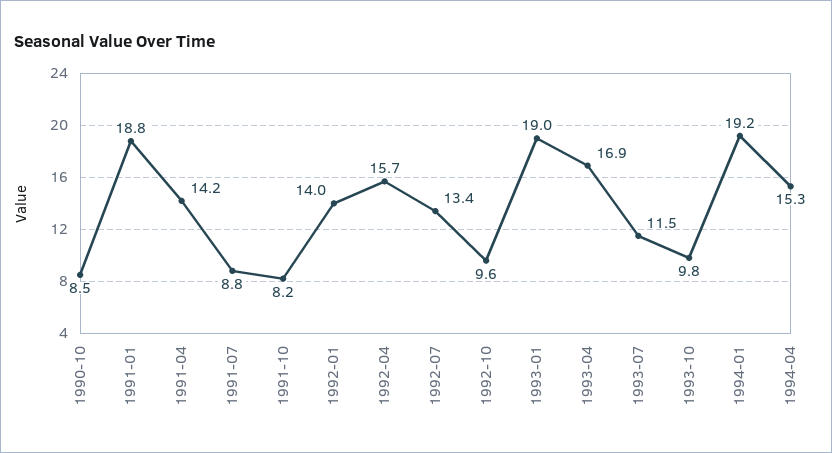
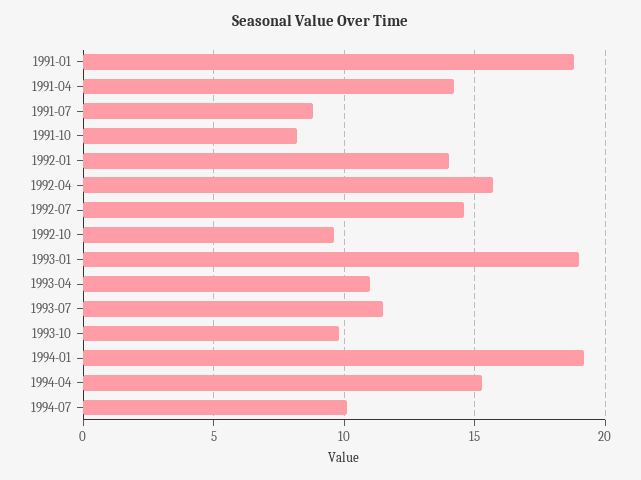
1990-10: 8.5 -> none
1992-07: 13.4 -> 14.5
1993-04: 16.9 -> 11
1994-07: none -> 10

